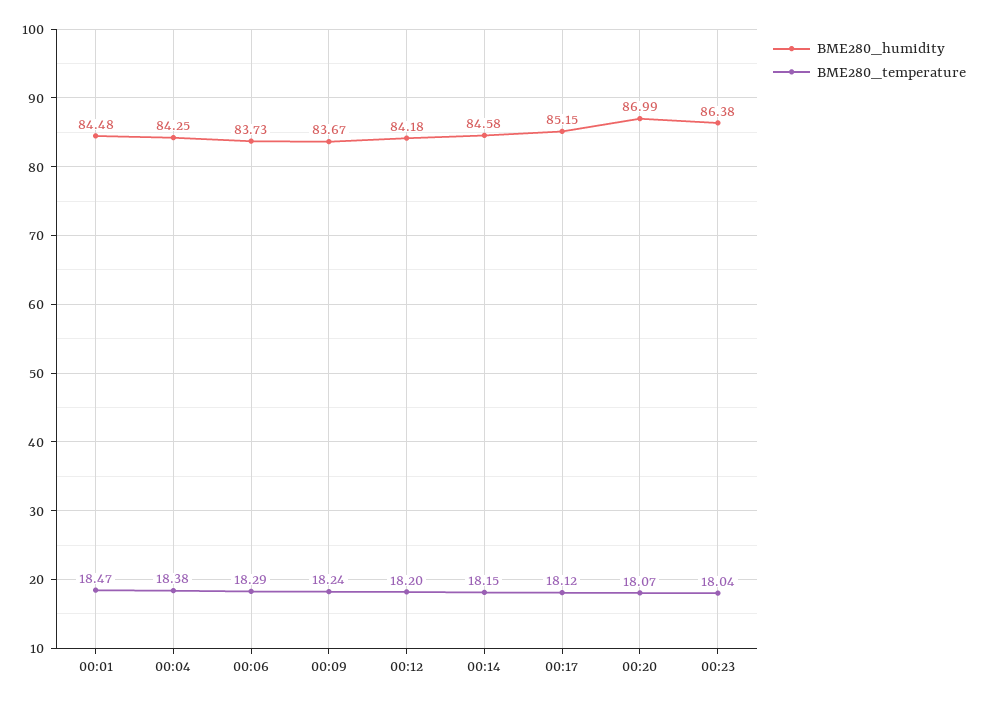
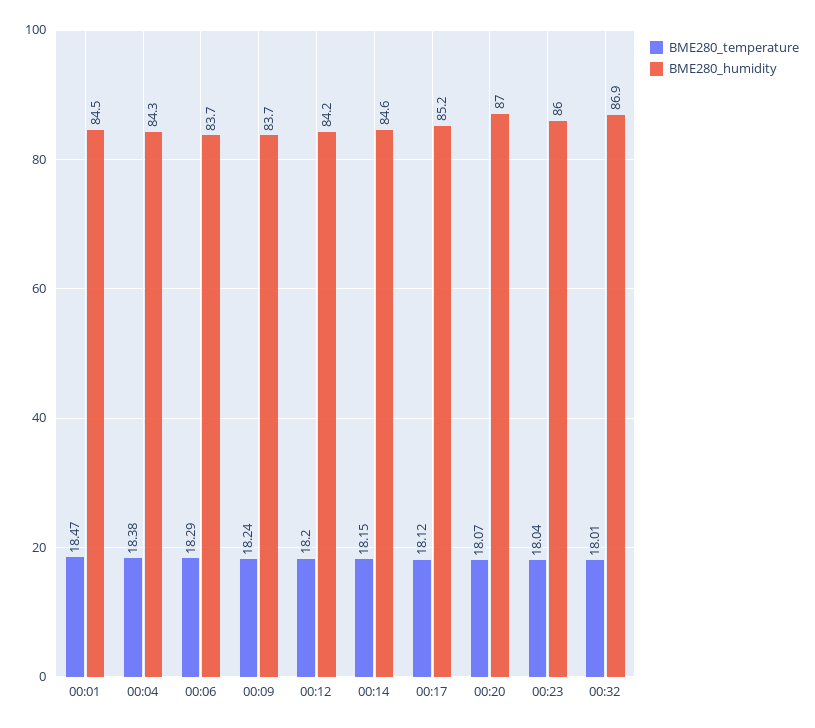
BME280_humidity, 00:23: 86.38 -> 86
BME280_temperature, 00:32: none -> 18.01
BME280_humidity, 00:32: none -> 86.9

